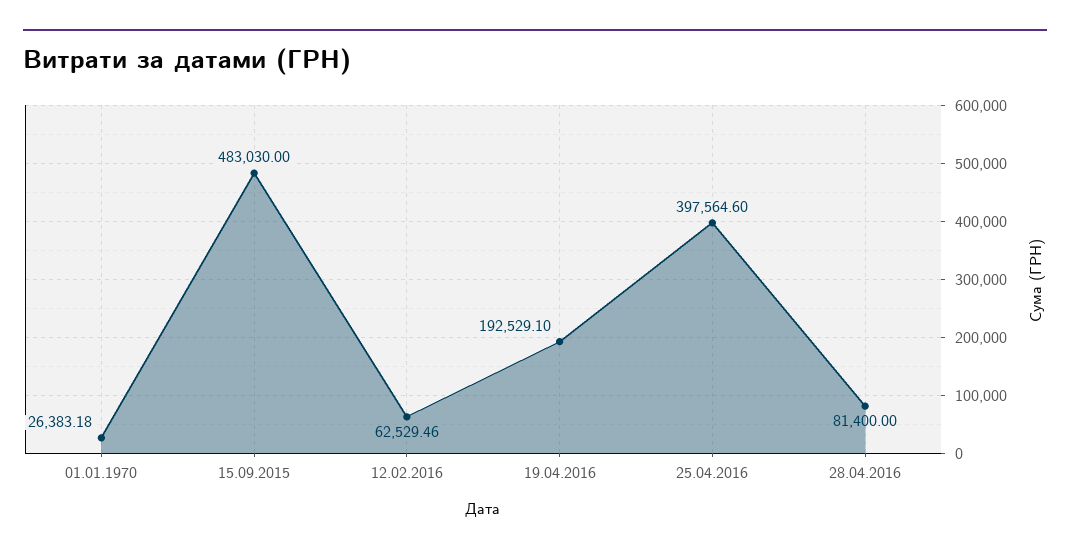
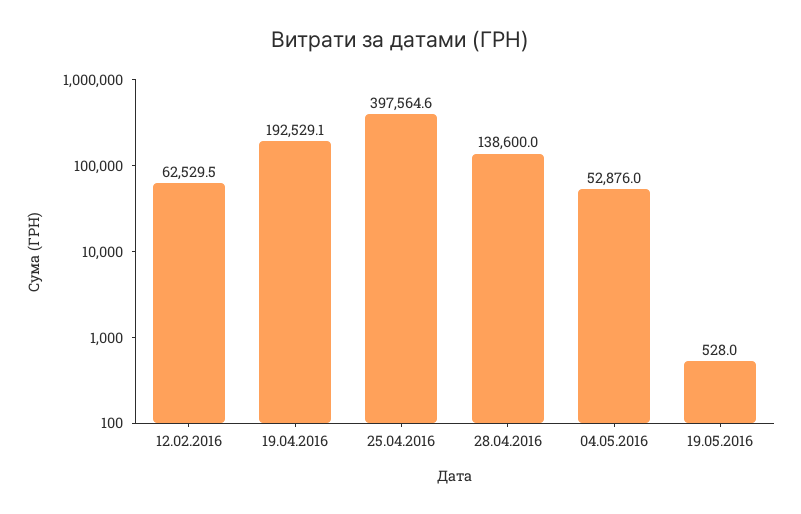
01.01.1970: 26383.18 -> none
15.09.2015: 483030 -> none
28.04.2016: 81400 -> 138600
04.05.2016: none -> 52876
19.05.2016: none -> 528

